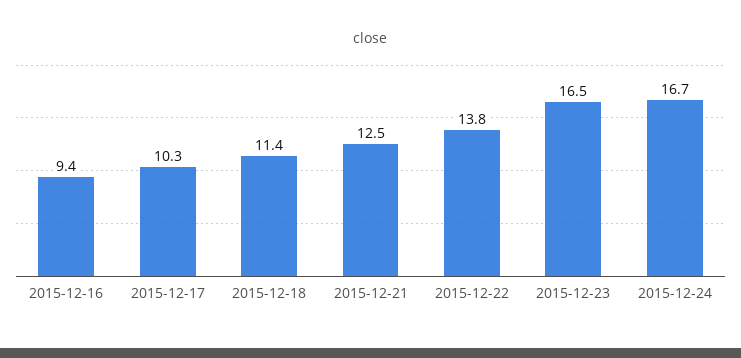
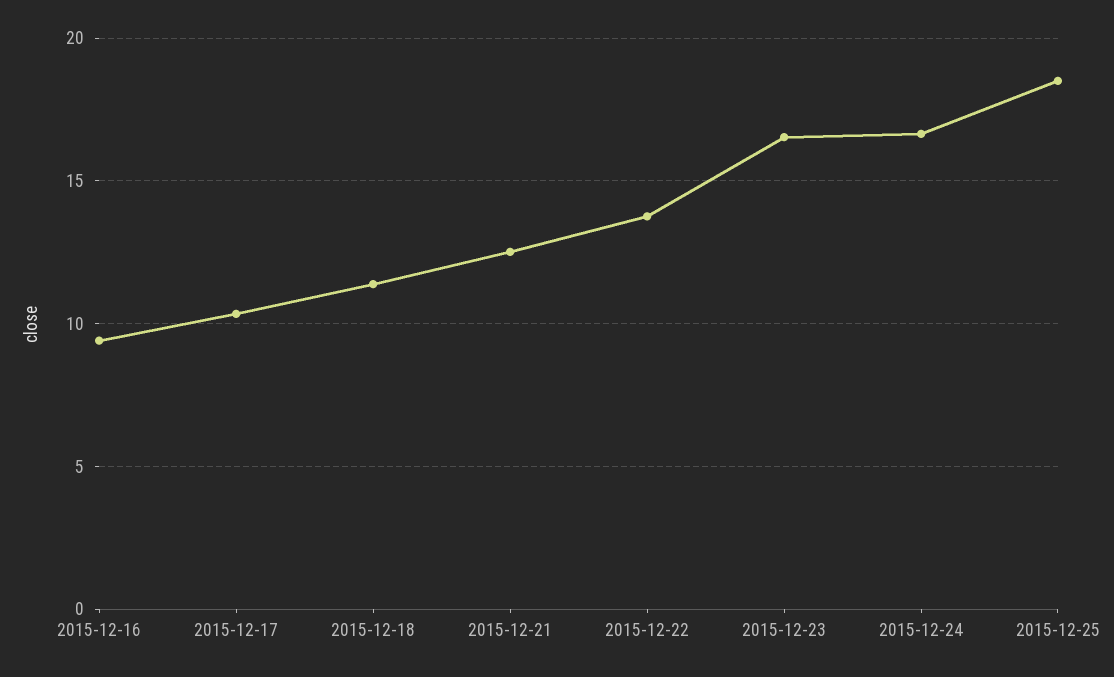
2015-12-25: none -> 18.5

